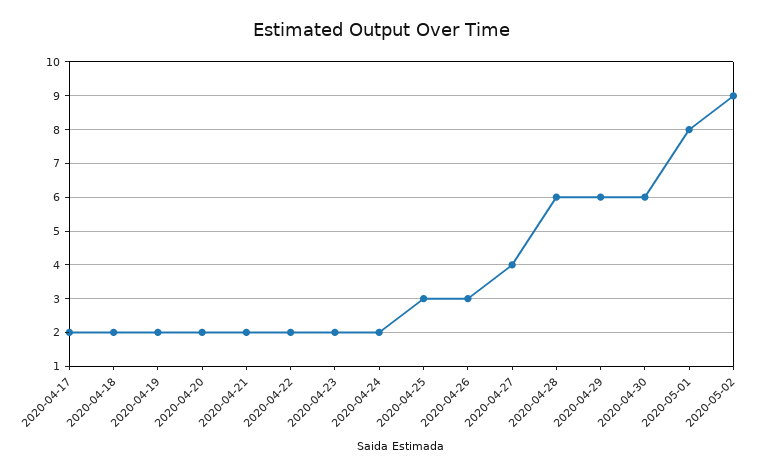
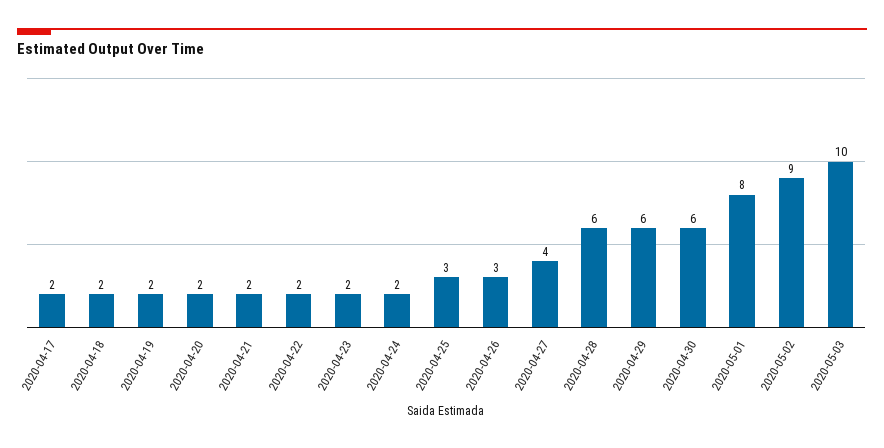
2020-05-03: none -> 10

